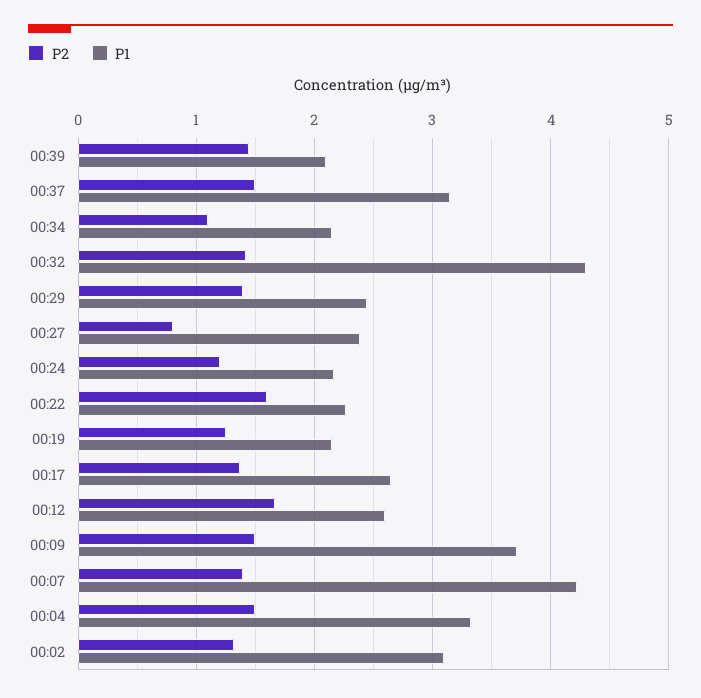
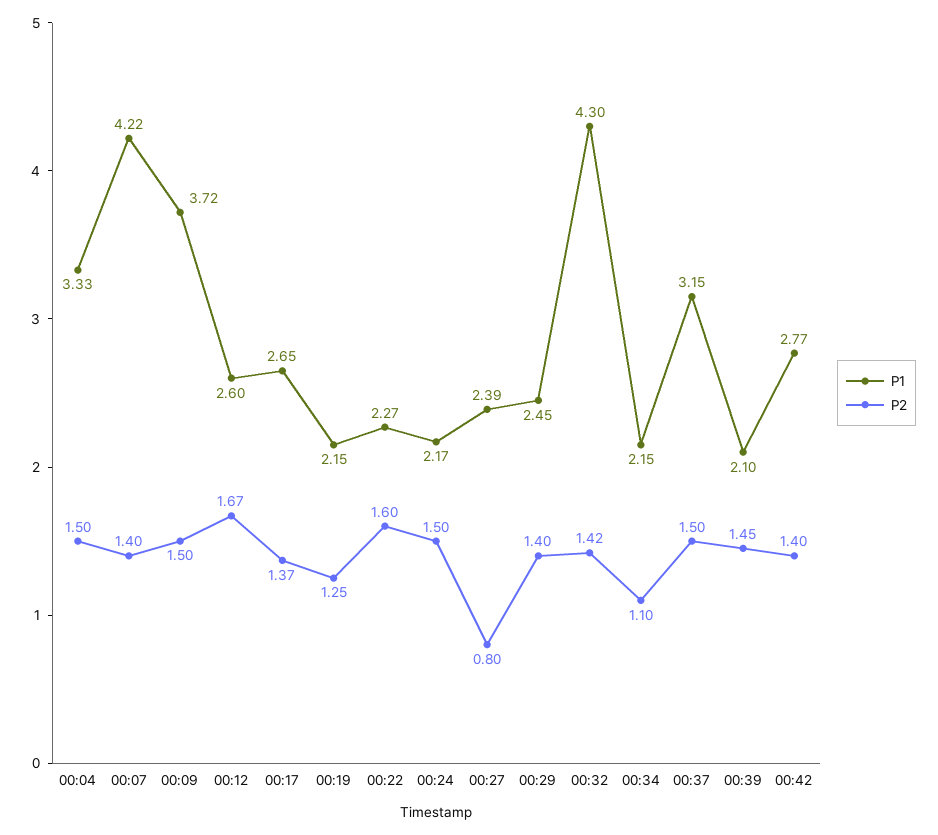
P2, 00:24: 1.2 -> 1.5
P2, 00:02: 1.3 -> none
P1, 00:02: 3.1 -> none
P1, 00:42: none -> 2.77
P2, 00:42: none -> 1.4

